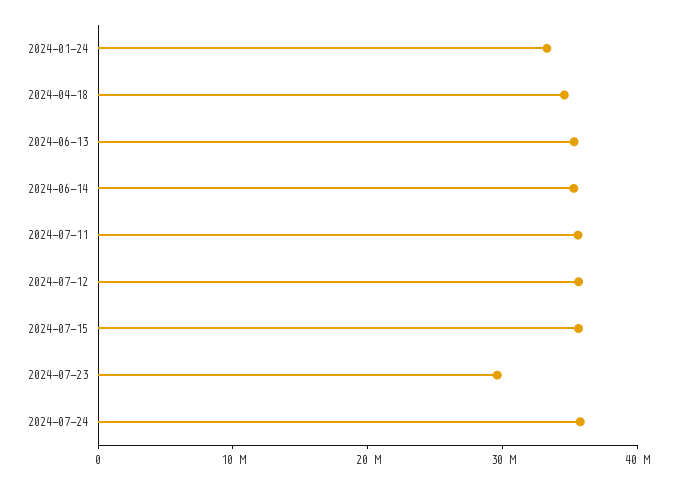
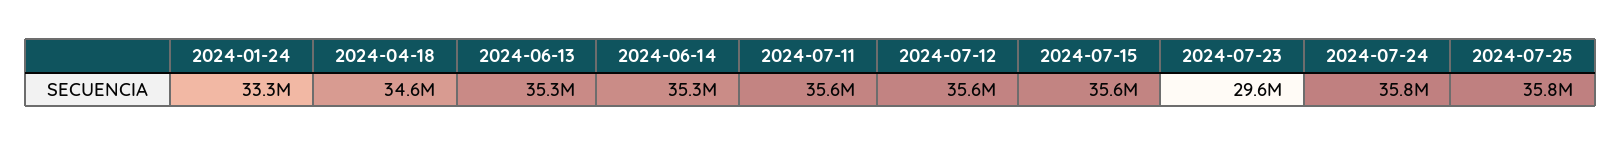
2024-07-25: none -> 35800000

